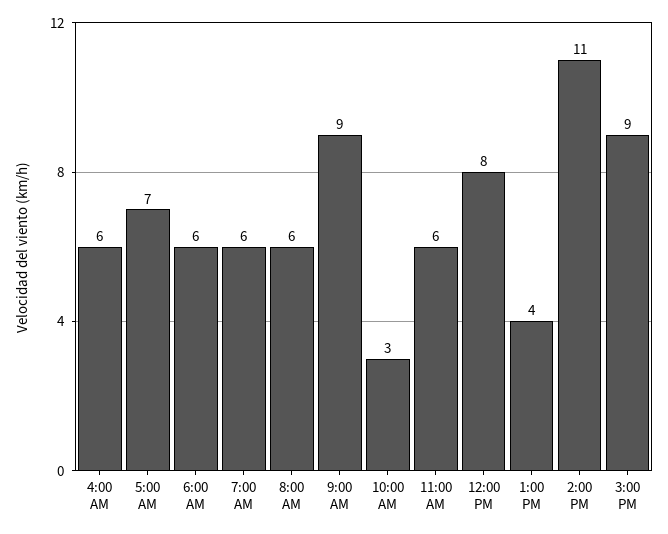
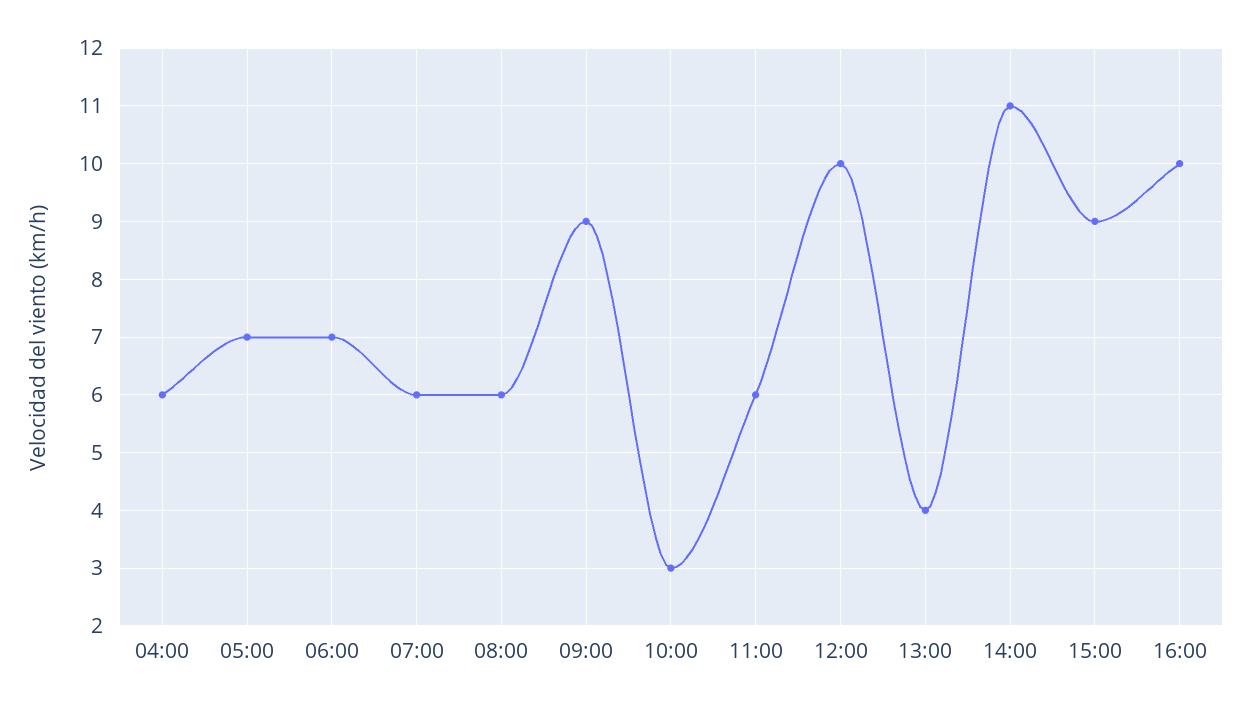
6:00 AM: 6 -> 7
12:00 PM: 8 -> 10
16:00: none -> 10

